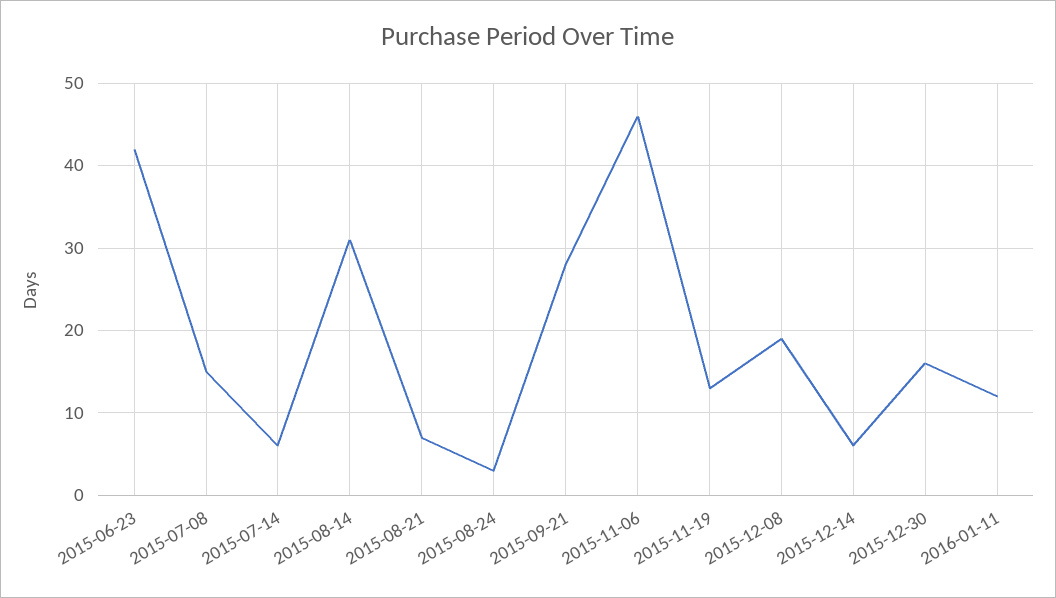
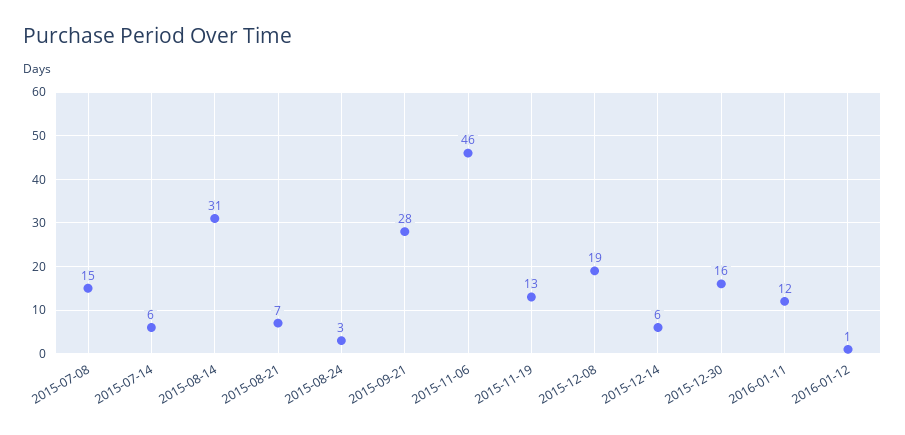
2015-06-23: 42 -> none
2016-01-12: none -> 1

